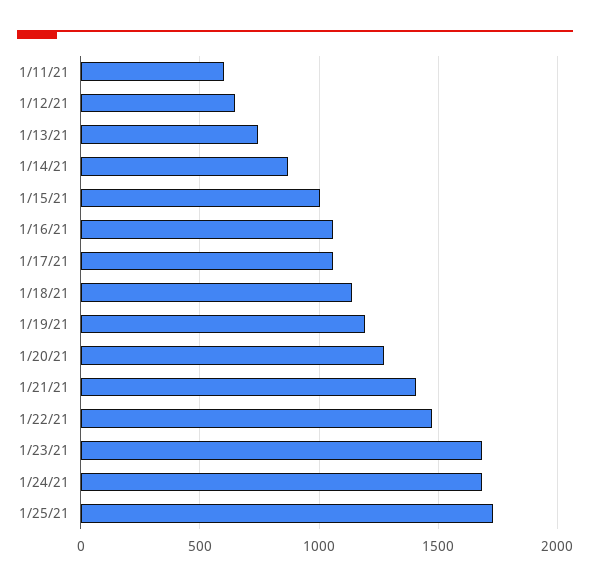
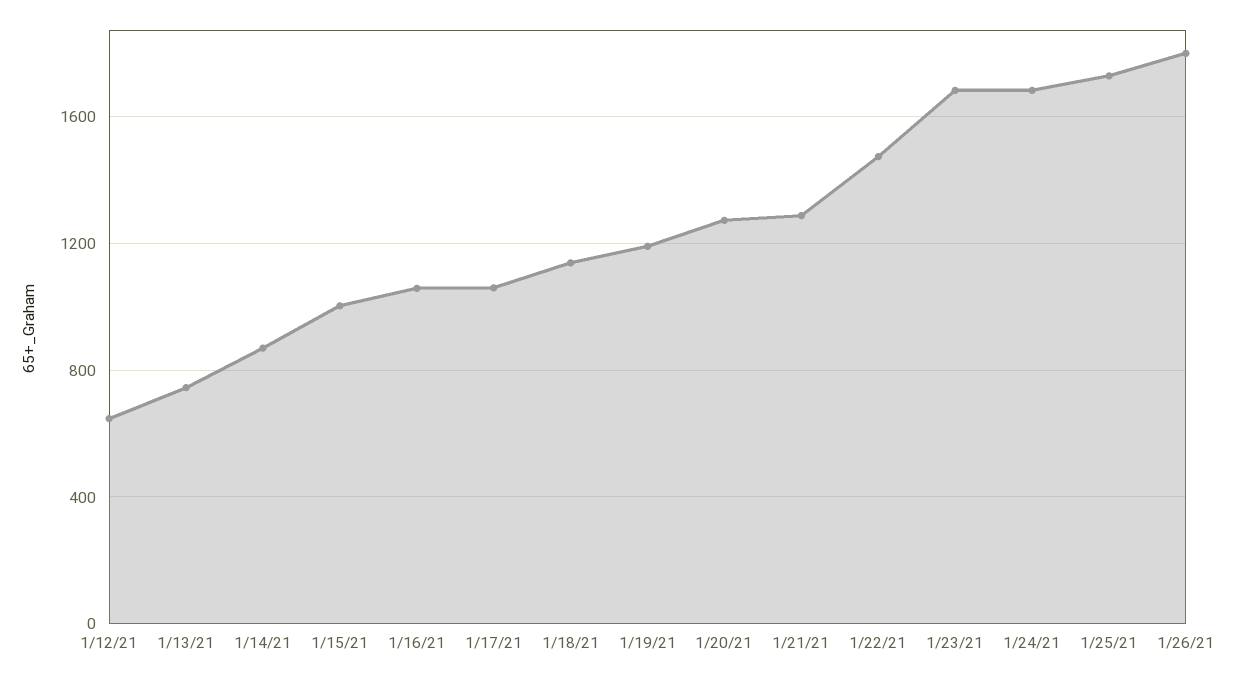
1/11/21: 600 -> none
1/21/21: 1400 -> 1300
1/26/21: none -> 1800

